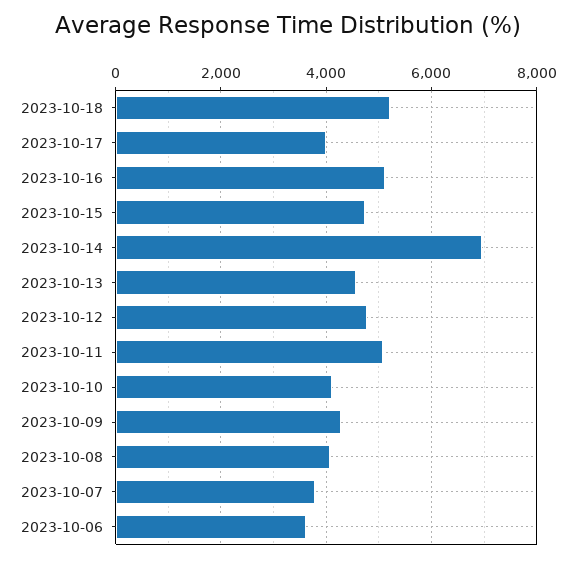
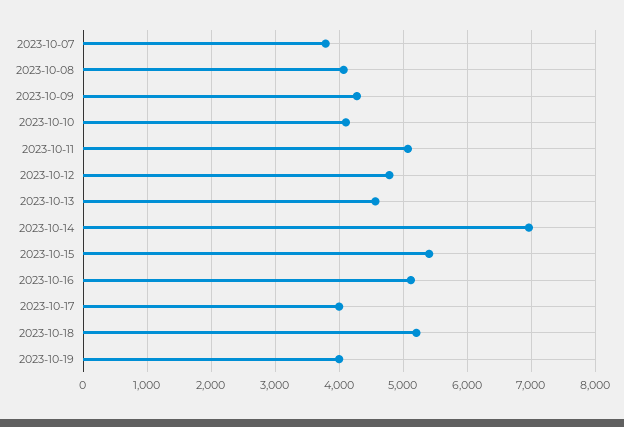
2023-10-15: 4800 -> 5400
2023-10-06: 3600 -> none
2023-10-19: none -> 4000

